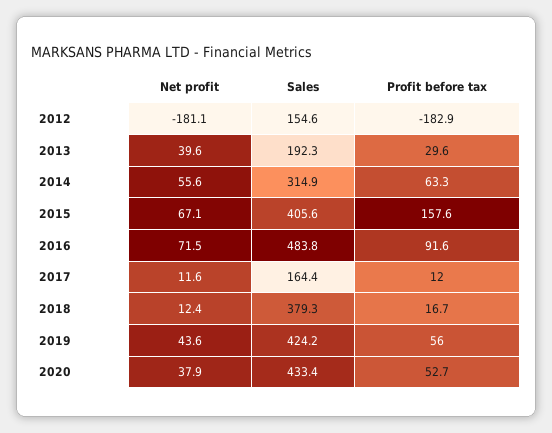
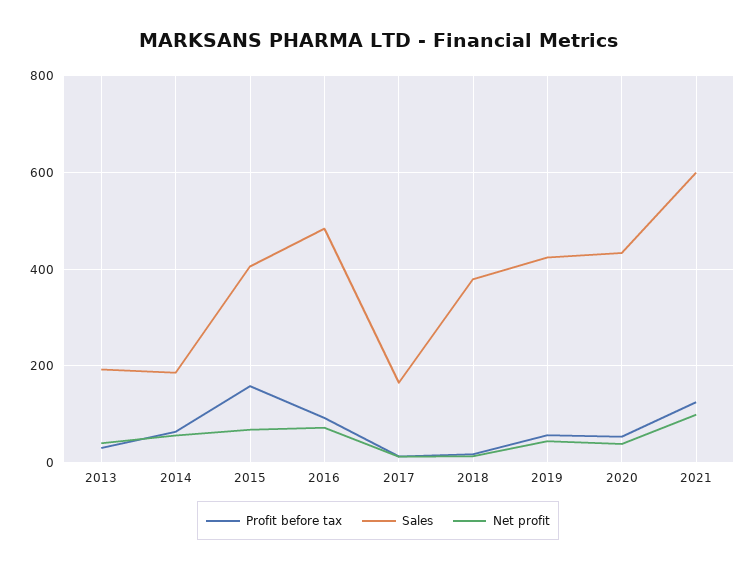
Net profit, 2012: -181.1 -> none
Sales, 2012: 154.6 -> none
Profit before tax, 2012: -182.9 -> none
Sales, 2014: 314.9 -> 180
Profit before tax, 2021: none -> 120
Sales, 2021: none -> 600
Net profit, 2021: none -> 100

